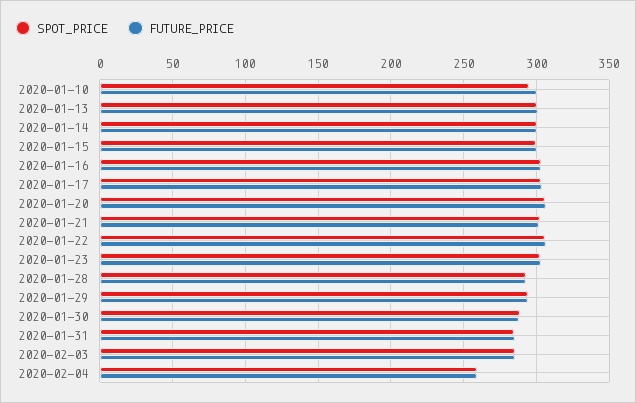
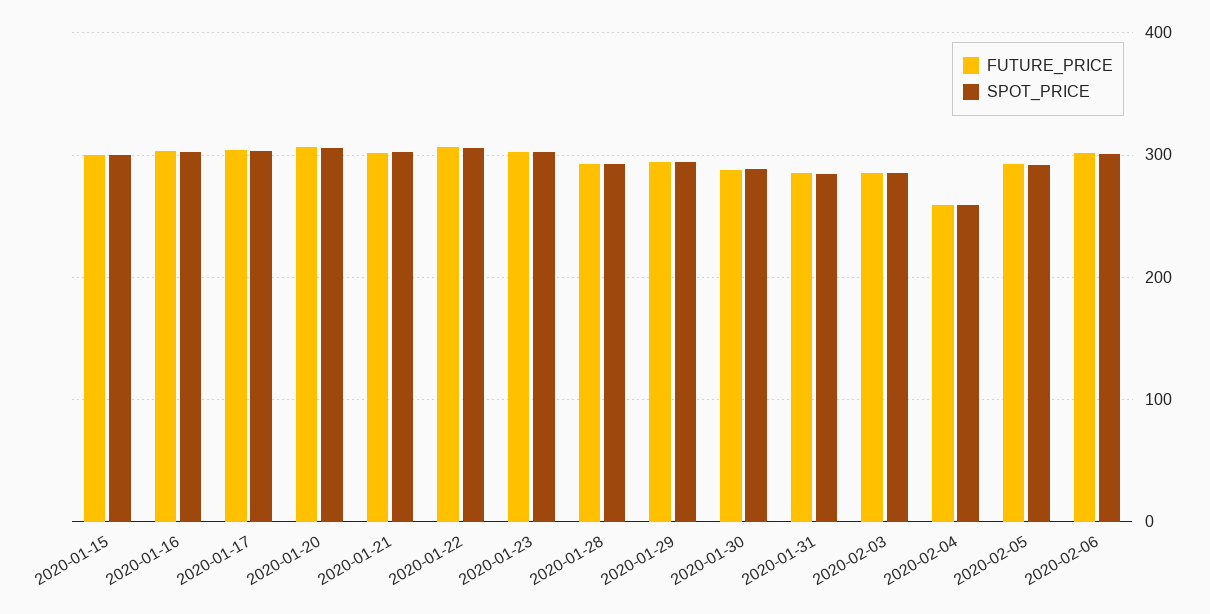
SPOT_PRICE, 2020-01-10: 295 -> none
FUTURE_PRICE, 2020-01-10: 300 -> none
SPOT_PRICE, 2020-01-13: 300 -> none
FUTURE_PRICE, 2020-01-13: 300 -> none
SPOT_PRICE, 2020-01-14: 300 -> none
FUTURE_PRICE, 2020-01-14: 300 -> none
FUTURE_PRICE, 2020-02-05: none -> 290
SPOT_PRICE, 2020-02-05: none -> 290
FUTURE_PRICE, 2020-02-06: none -> 300
SPOT_PRICE, 2020-02-06: none -> 300

